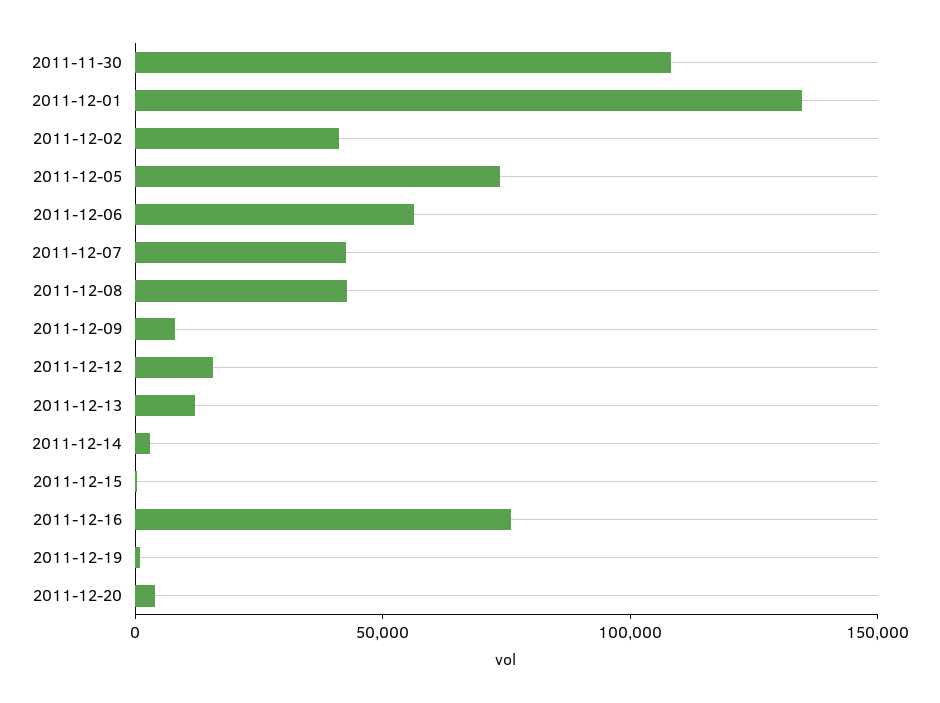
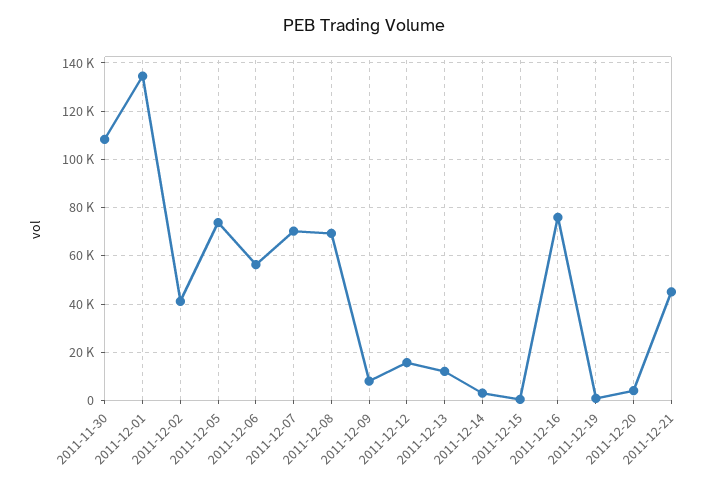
2011-12-07: 40000 -> 70000
2011-12-08: 40000 -> 70000
2011-12-21: none -> 45000

